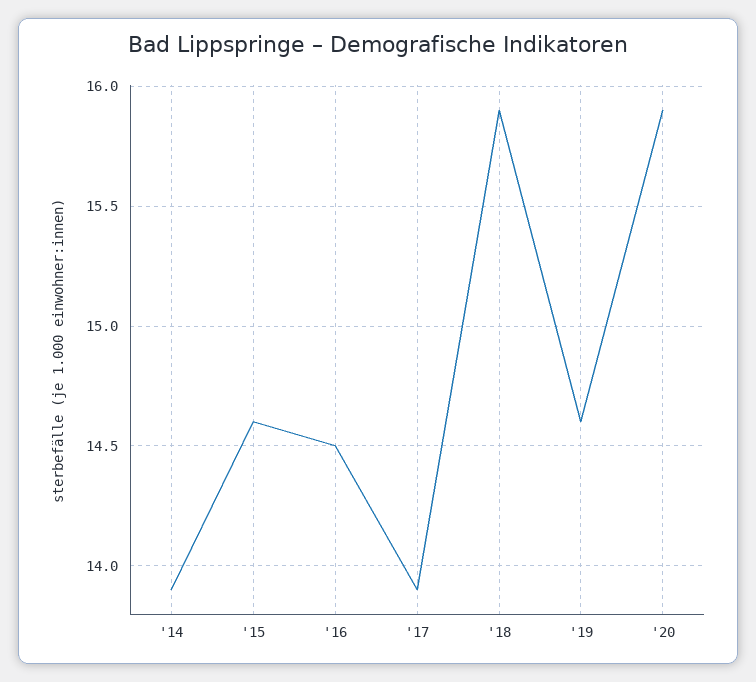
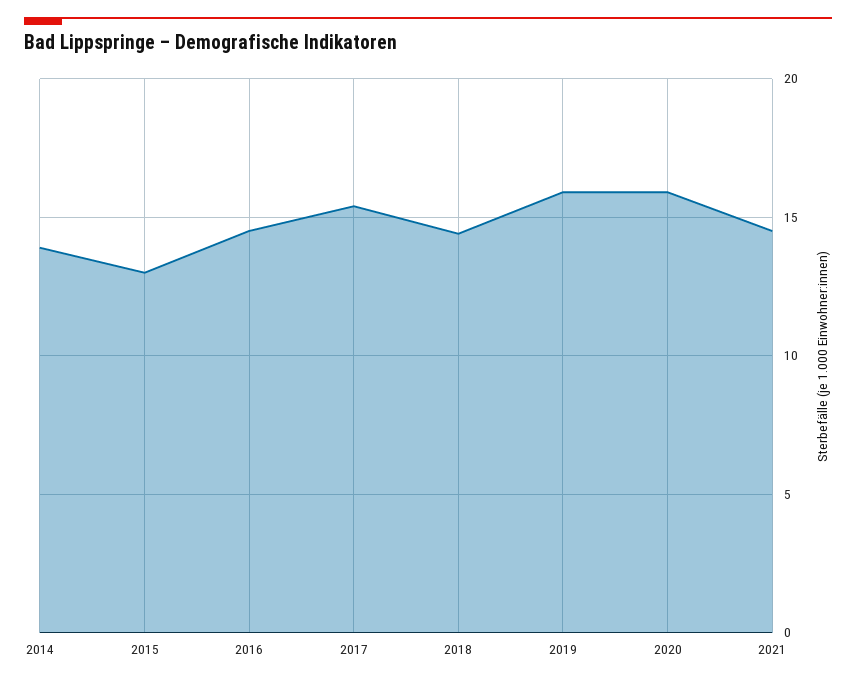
'15: 14.6 -> 13
'17: 13.9 -> 15.5
'18: 15.9 -> 14.5
'19: 14.6 -> 16
2021: none -> 14.5

